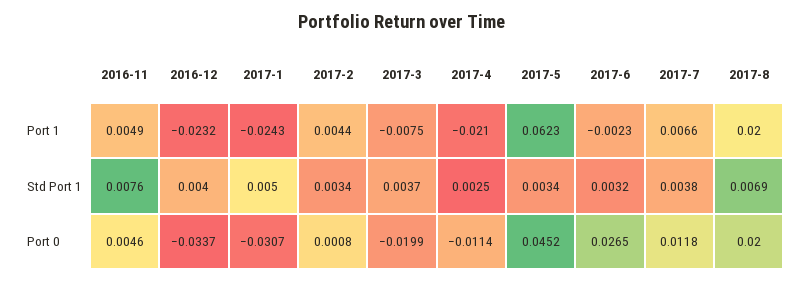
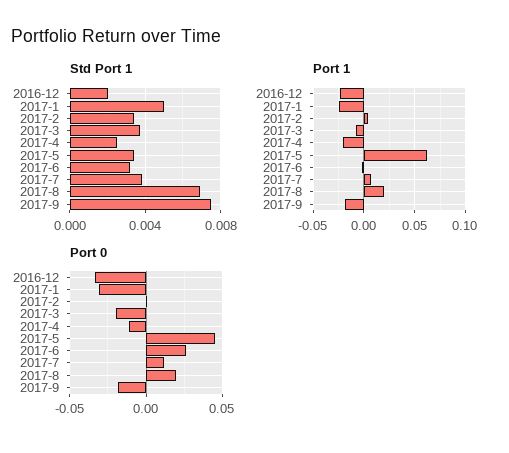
Port 1, 2016-11: 0.0049 -> none
Std Port 1, 2016-11: 0.0076 -> none
Std Port 1, 2016-12: 0.004 -> 0.002
Port 0, 2016-11: 0.0046 -> none
Std Port 1, 2017-9: none -> 0.0075
Port 1, 2017-9: none -> -0.02
Port 0, 2017-9: none -> -0.02

